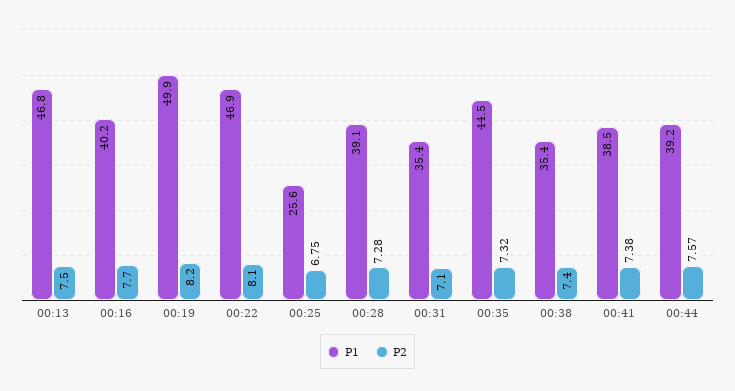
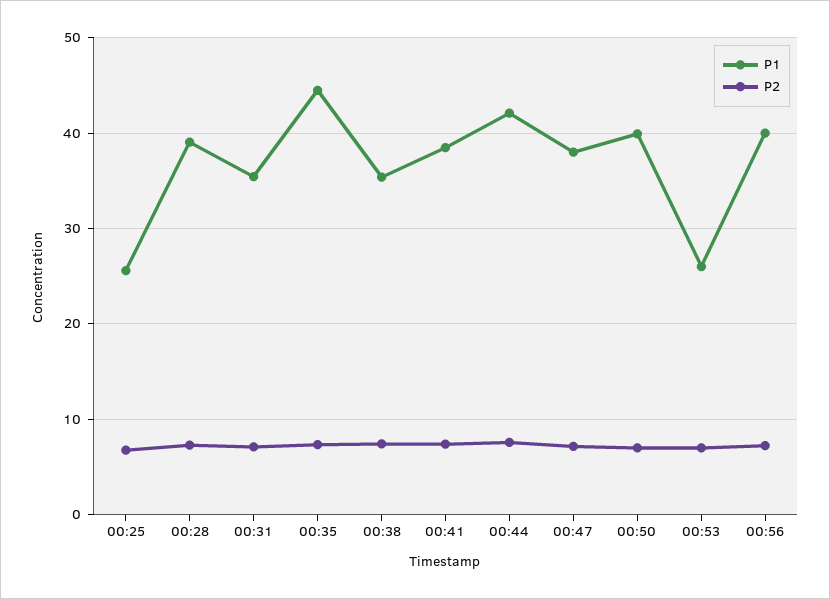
P1, 00:13: 46.8 -> none
P2, 00:13: 7.5 -> none
P1, 00:16: 40.2 -> none
P2, 00:16: 7.7 -> none
P1, 00:19: 49.9 -> none
P2, 00:19: 8.2 -> none
P1, 00:22: 46.9 -> none
P2, 00:22: 8.1 -> none
P1, 00:44: 39.2 -> 42
P1, 00:47: none -> 38
P2, 00:47: none -> 7
P1, 00:50: none -> 40
P2, 00:50: none -> 7
P1, 00:53: none -> 26
P2, 00:53: none -> 7
P1, 00:56: none -> 40
P2, 00:56: none -> 7

